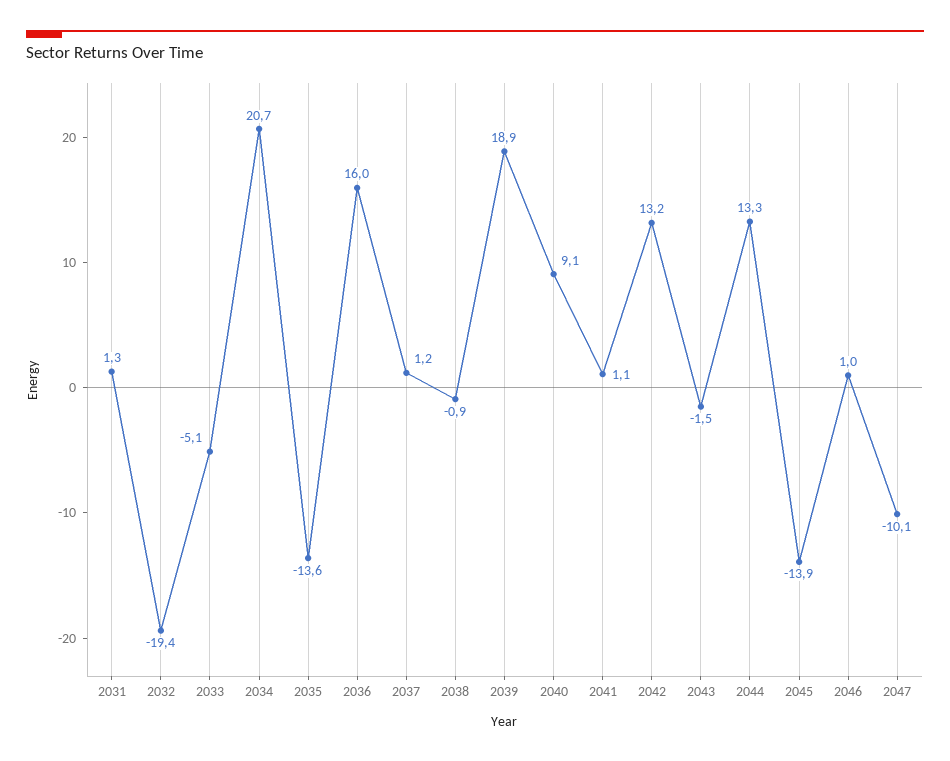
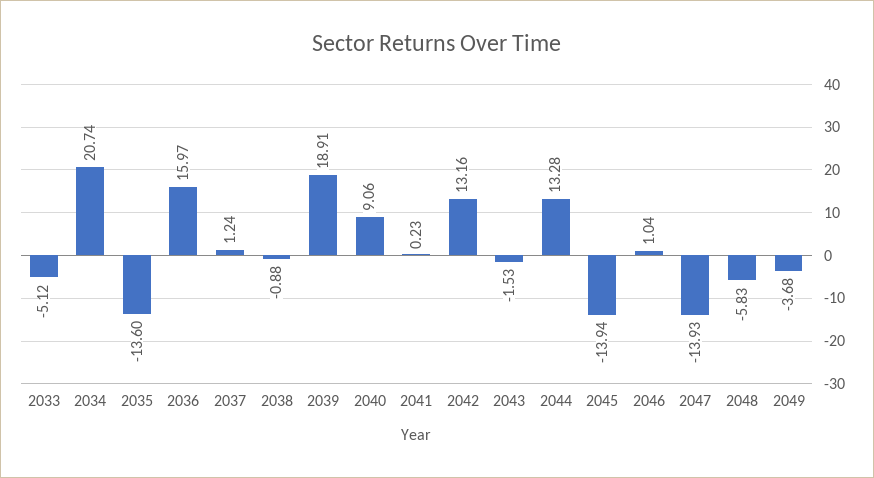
2031: 1.3 -> none
2032: -19.4 -> none
2041: 1.1 -> 0.23
2047: -10.1 -> -13.93
2048: none -> -5.83
2049: none -> -3.68

